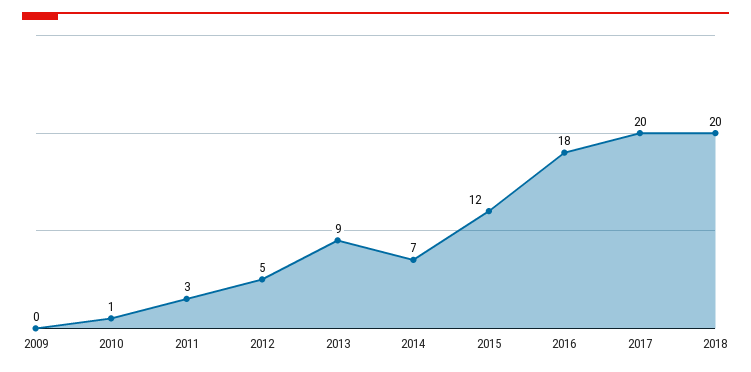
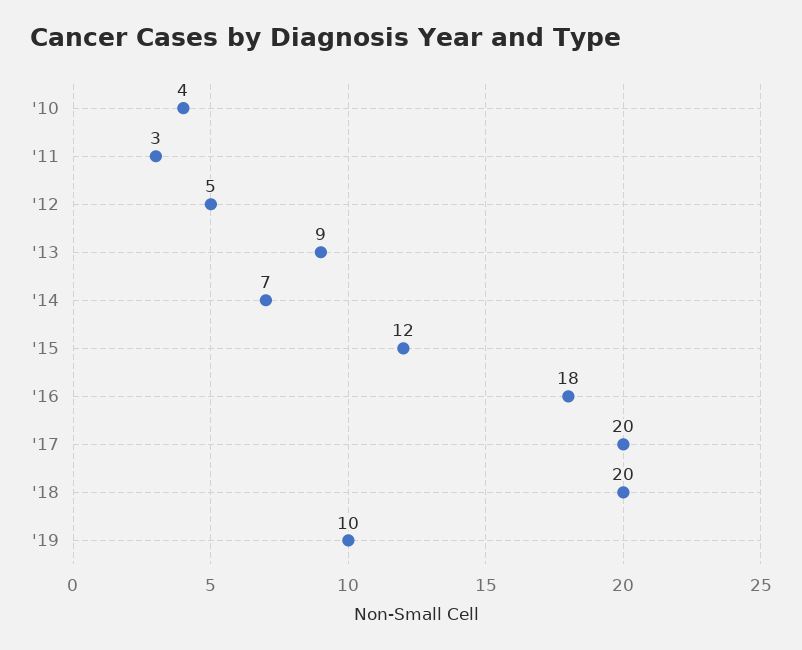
2009: 0 -> none
2010: 1 -> 4
'19: none -> 10

